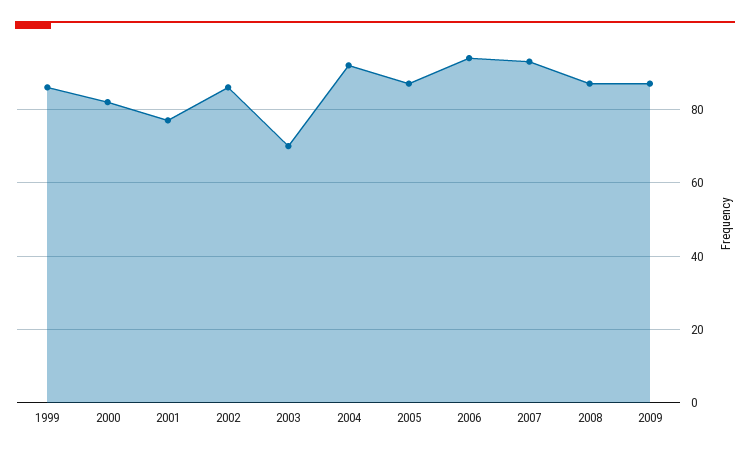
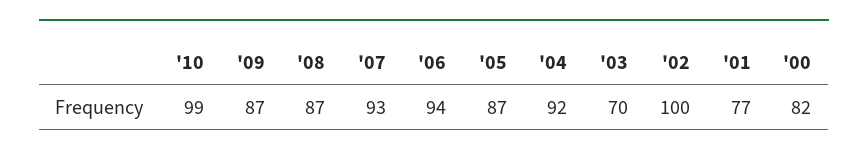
1999: 85 -> none
2002: 85 -> 100
'10: none -> 99

